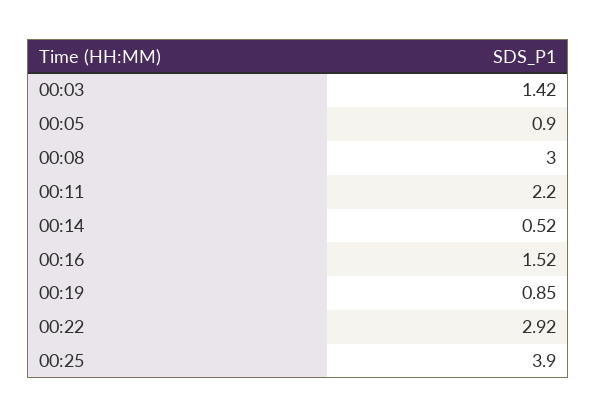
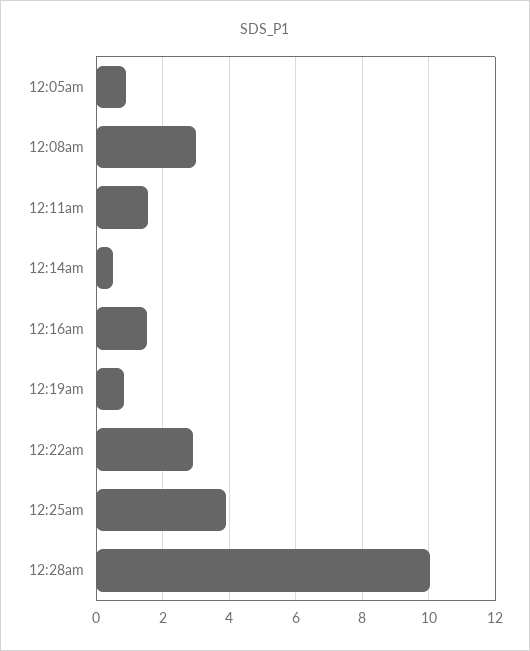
00:03: 1.42 -> none
00:11: 2.2 -> 1.6
12:28am: none -> 10

